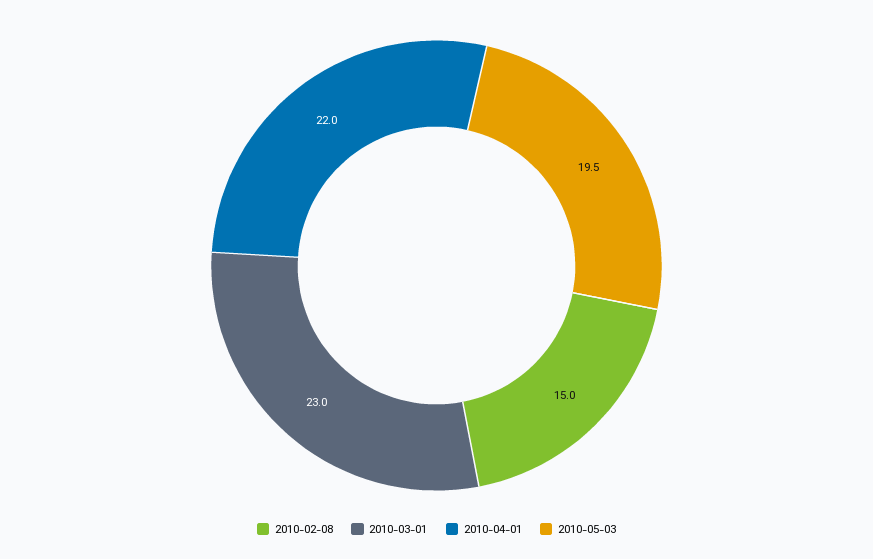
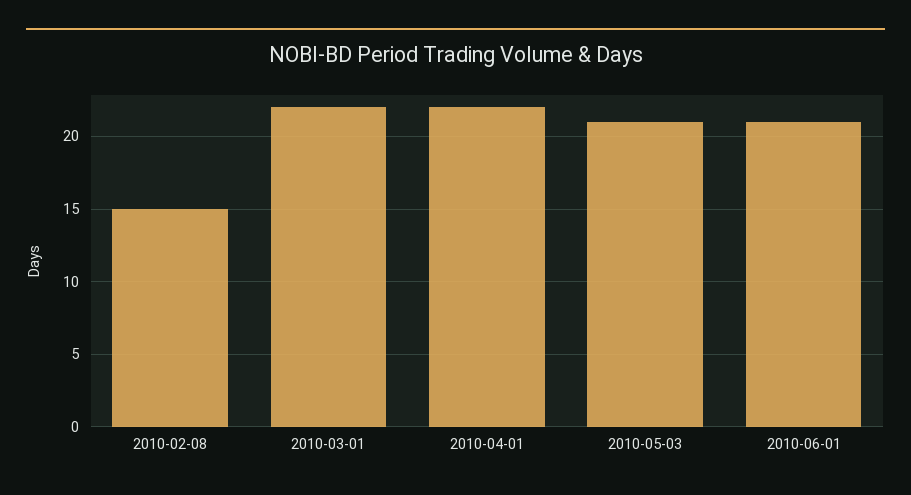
2010-03-01: 23 -> 22
2010-05-03: 19.5 -> 21
2010-06-01: none -> 21

